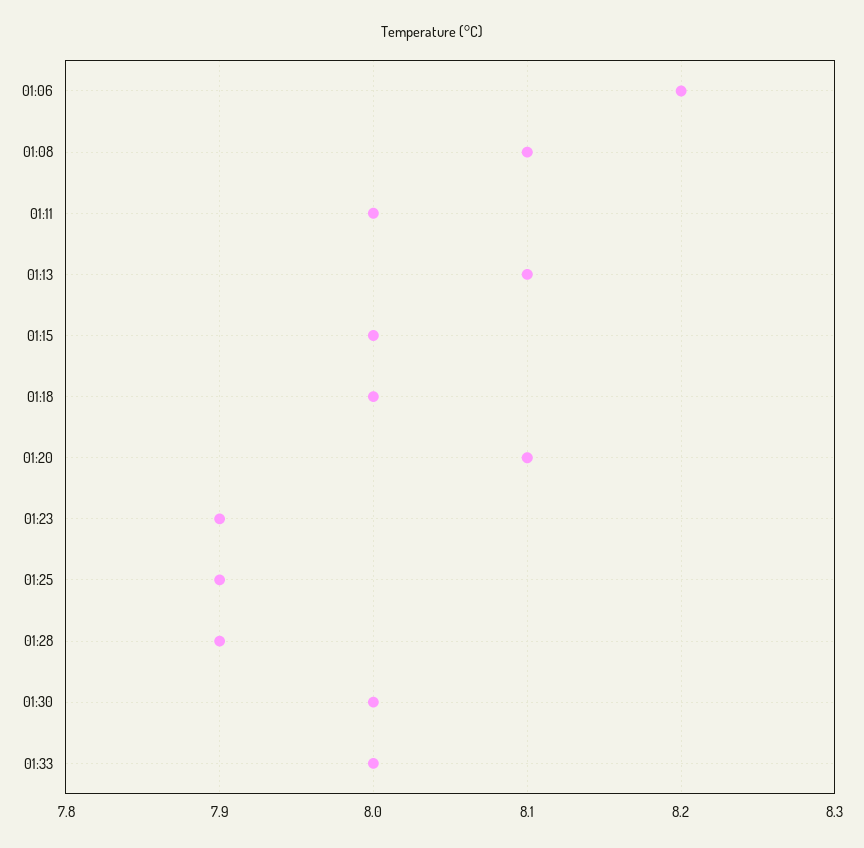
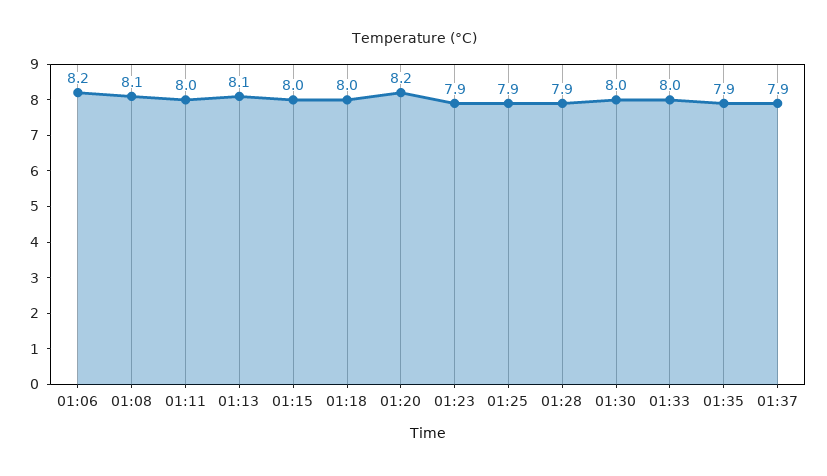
01:20: 8.1 -> 8.2
01:35: none -> 7.9
01:37: none -> 7.9

